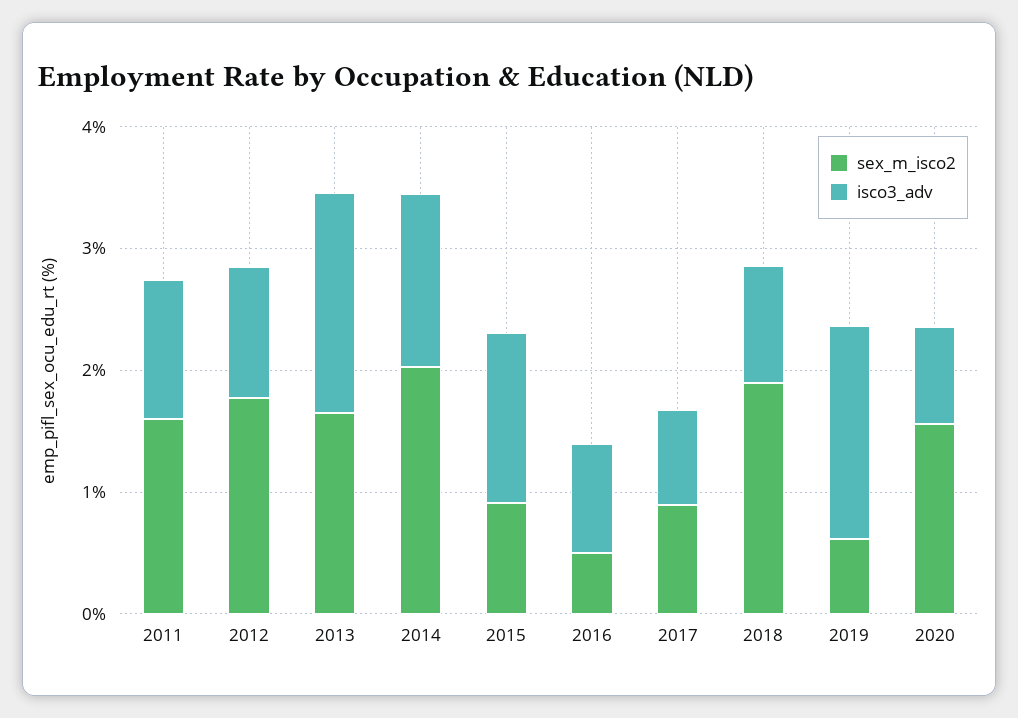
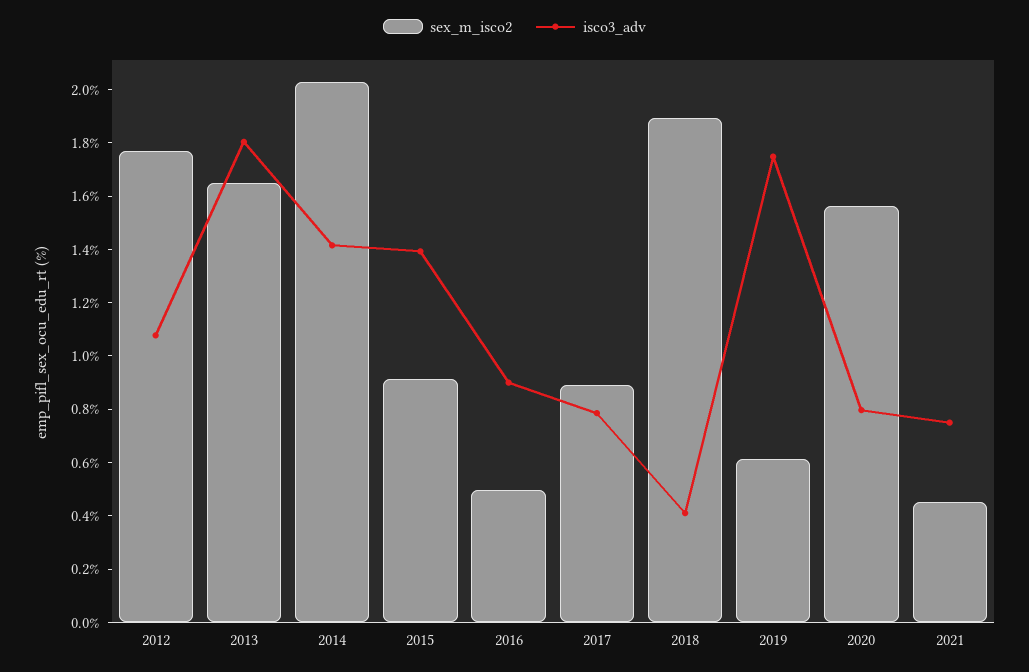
sex_m_isco2, 2011: 1.6 -> none
isco3_adv, 2011: 1.2 -> none
isco3_adv, 2018: 1 -> 0.4
sex_m_isco2, 2021: none -> 0.45
isco3_adv, 2021: none -> 0.75

